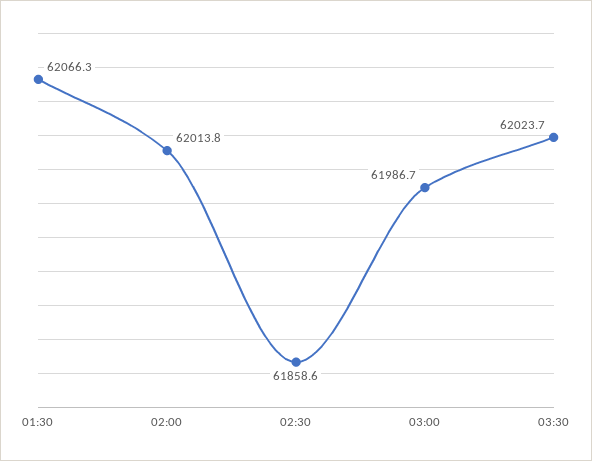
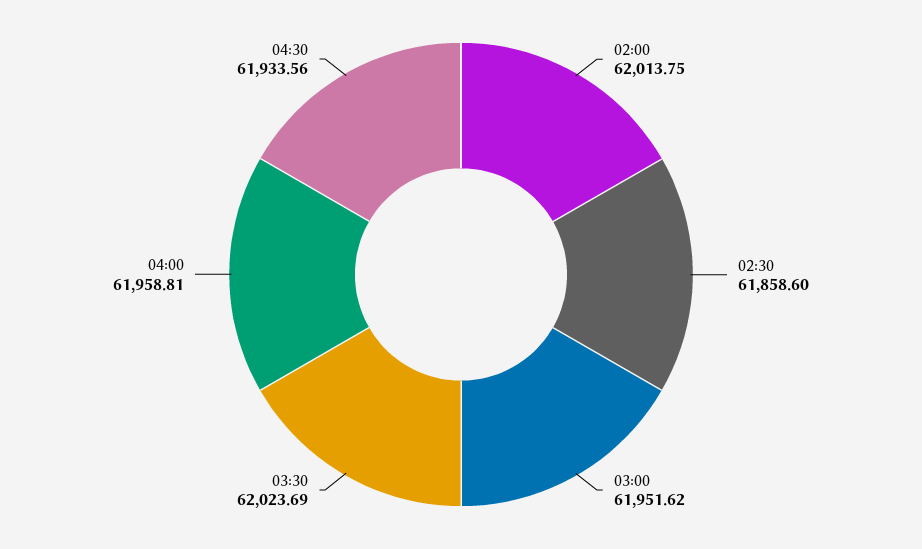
01:30: 62066.3 -> none
03:00: 61986.7 -> 61951.62
04:00: none -> 61958.81
04:30: none -> 61933.56

